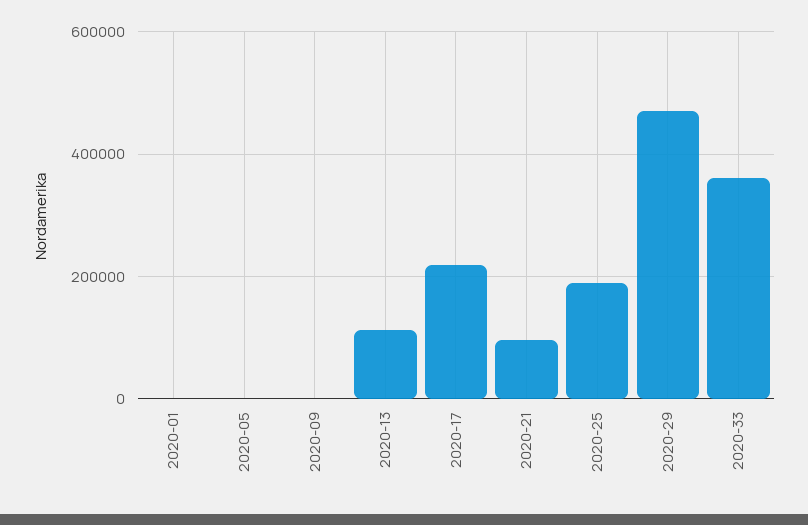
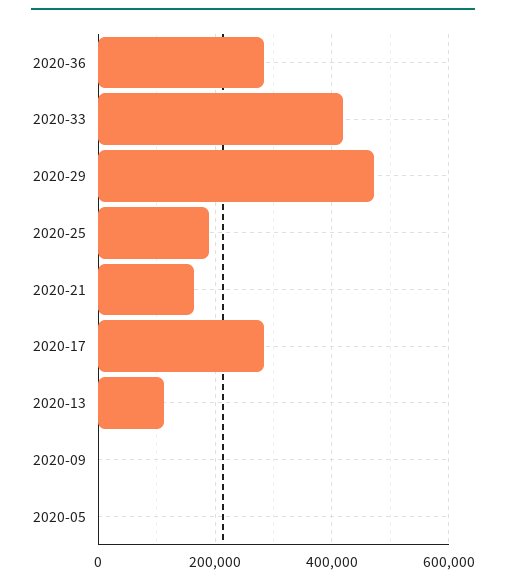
2020-01: 0 -> none
2020-17: 220000 -> 280000
2020-21: 100000 -> 160000
2020-33: 360000 -> 420000
2020-36: none -> 280000

